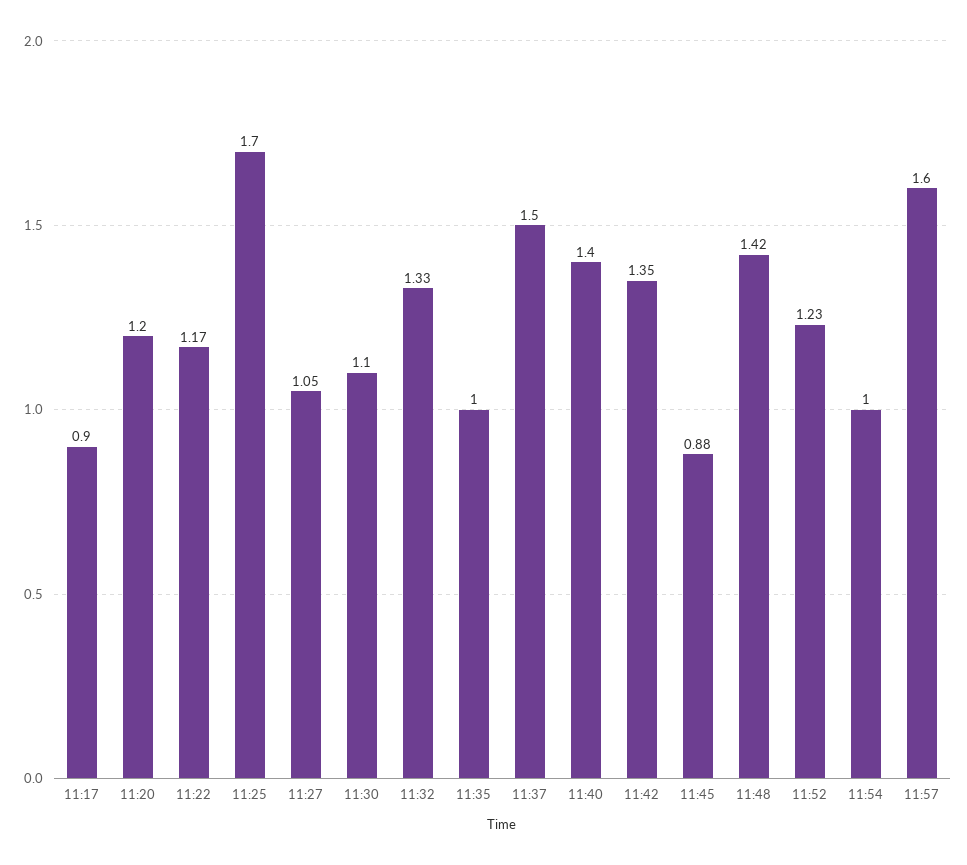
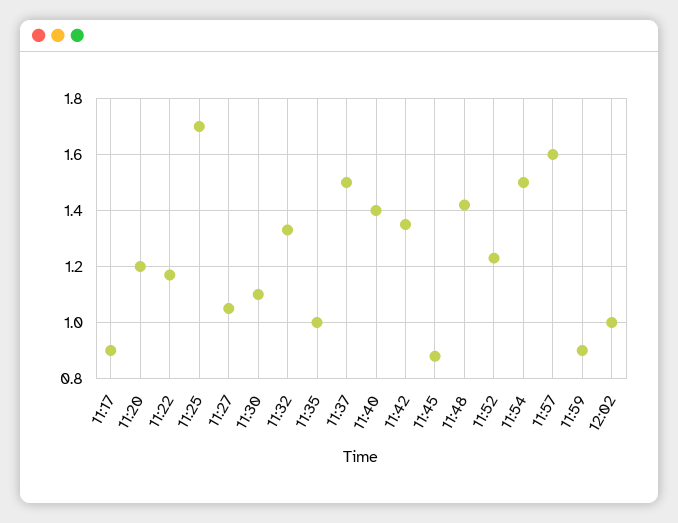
11:54: 1 -> 1.5
11:59: none -> 0.9
12:02: none -> 1

